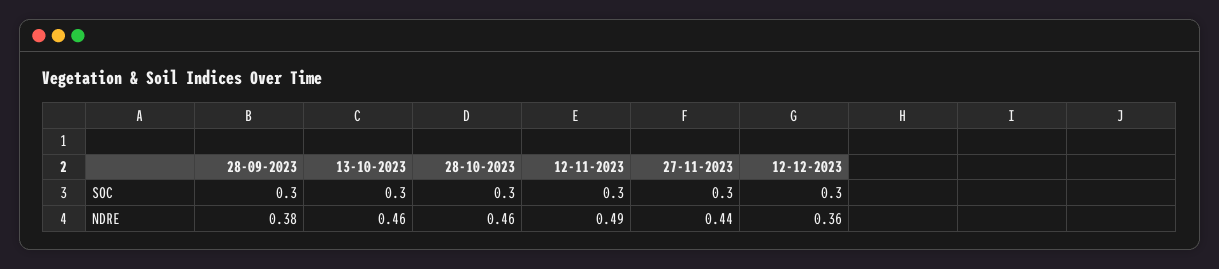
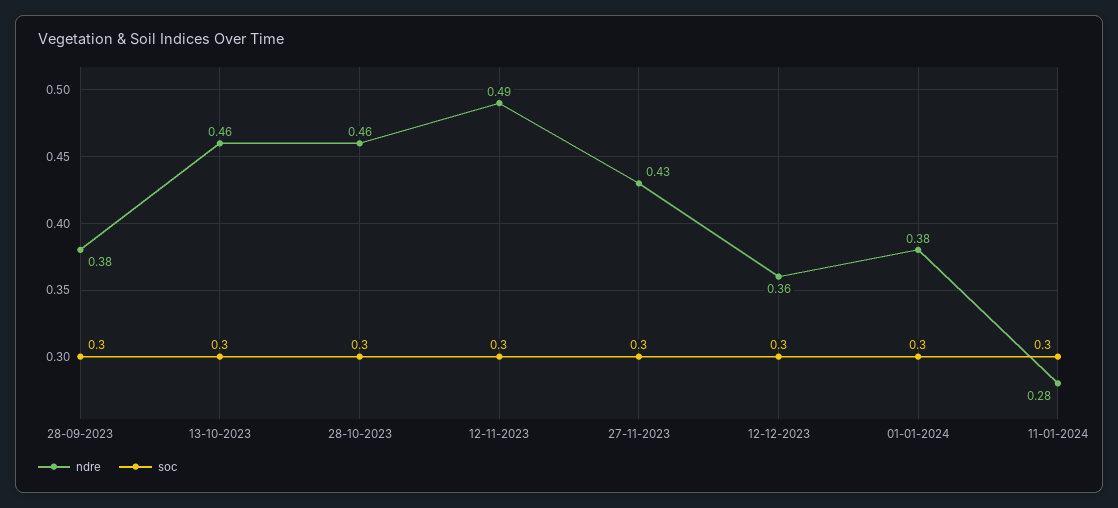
NDRE, 27-11-2023: 0.44 -> 0.43
NDRE, 01-01-2024: none -> 0.38
SOC, 01-01-2024: none -> 0.3
NDRE, 11-01-2024: none -> 0.28
SOC, 11-01-2024: none -> 0.3

